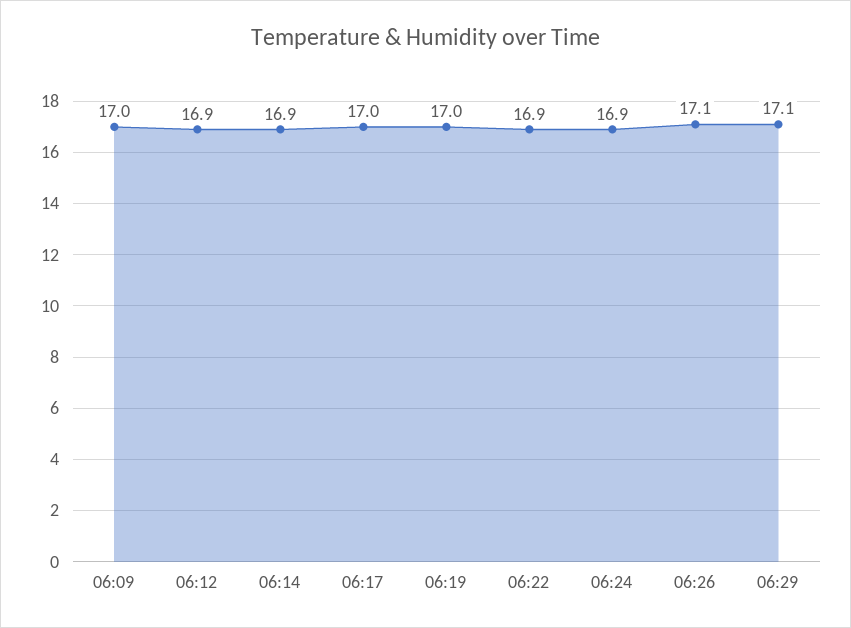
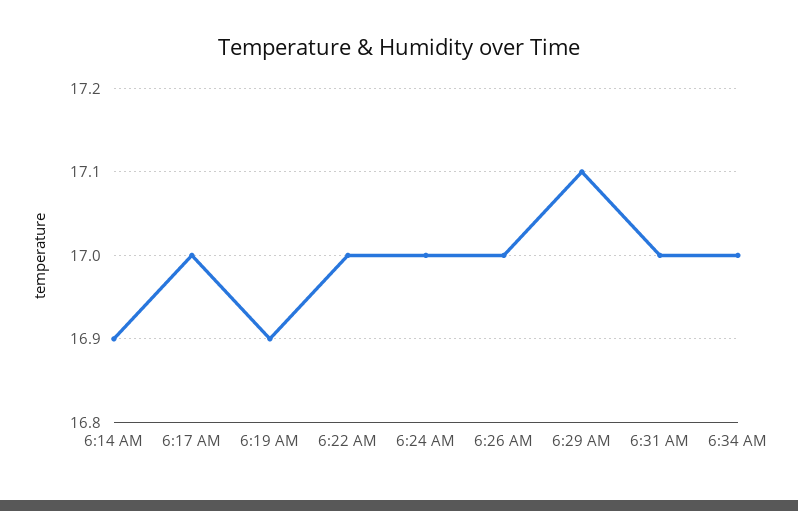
06:09: 17 -> none
06:12: 16.9 -> none
06:19: 17 -> 16.9
06:22: 16.9 -> 17
06:24: 16.9 -> 17
06:26: 17.1 -> 17
6:31 AM: none -> 17
6:34 AM: none -> 17

